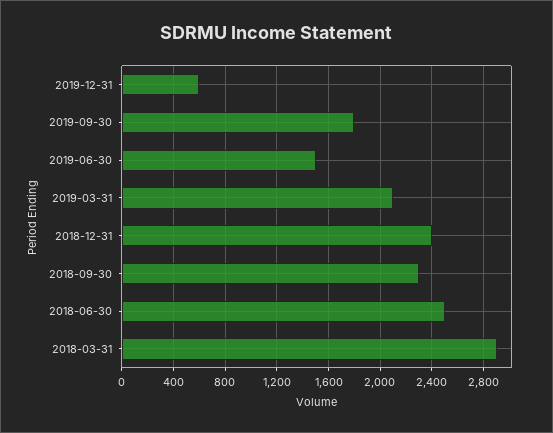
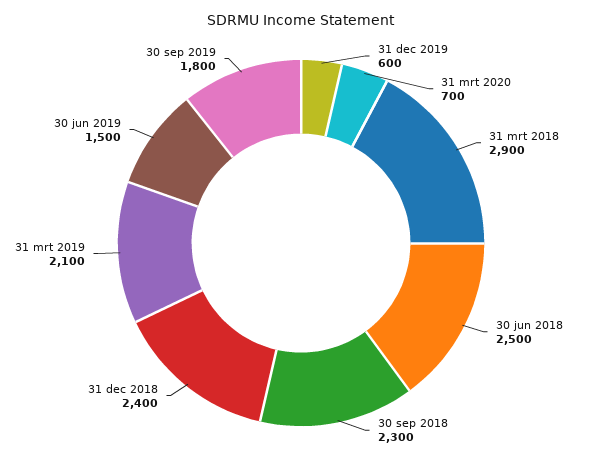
31 mrt 2020: none -> 700

